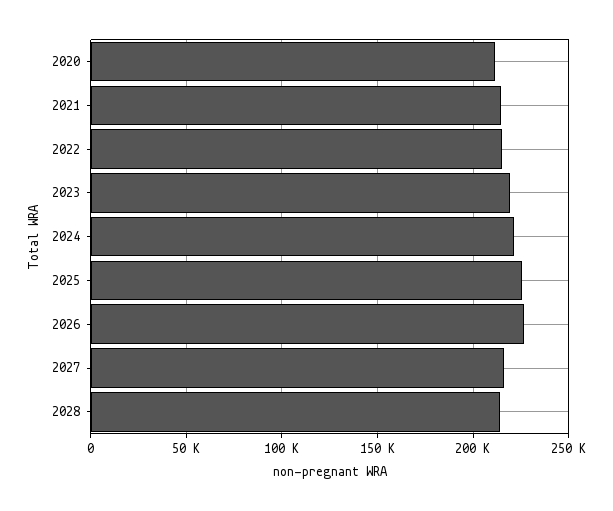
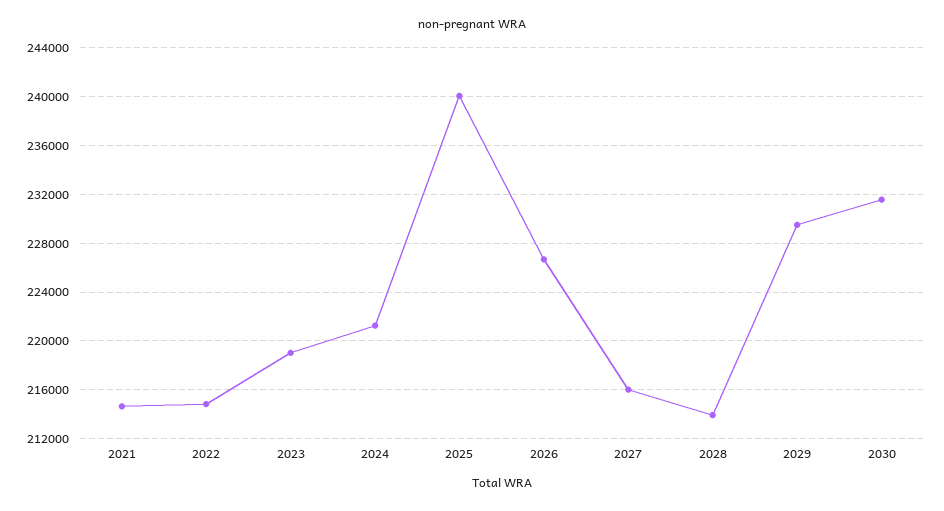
2020: 210000 -> none
2025: 225000 -> 240000
2029: none -> 229500
2030: none -> 231500

